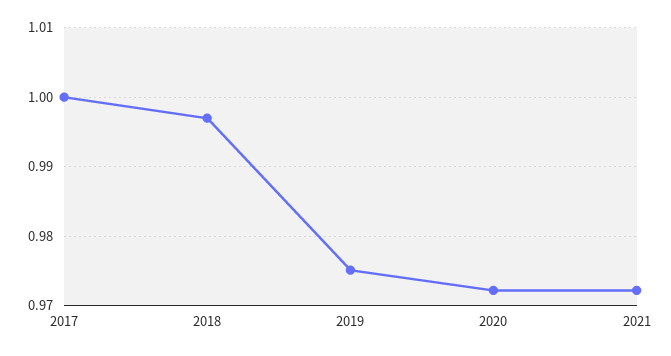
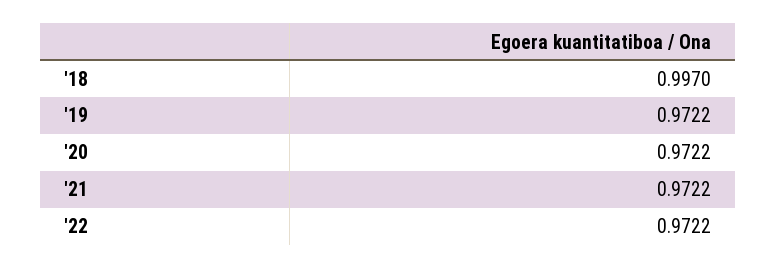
2017: 1 -> none
2019: 0.975 -> 0.9722
'22: none -> 0.9722

